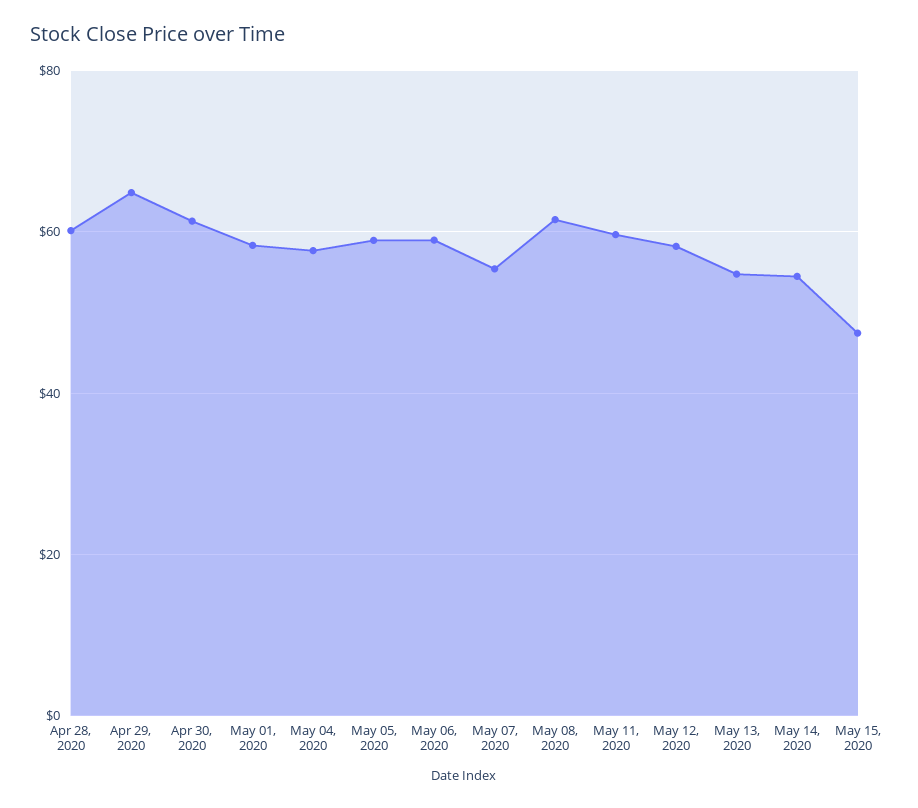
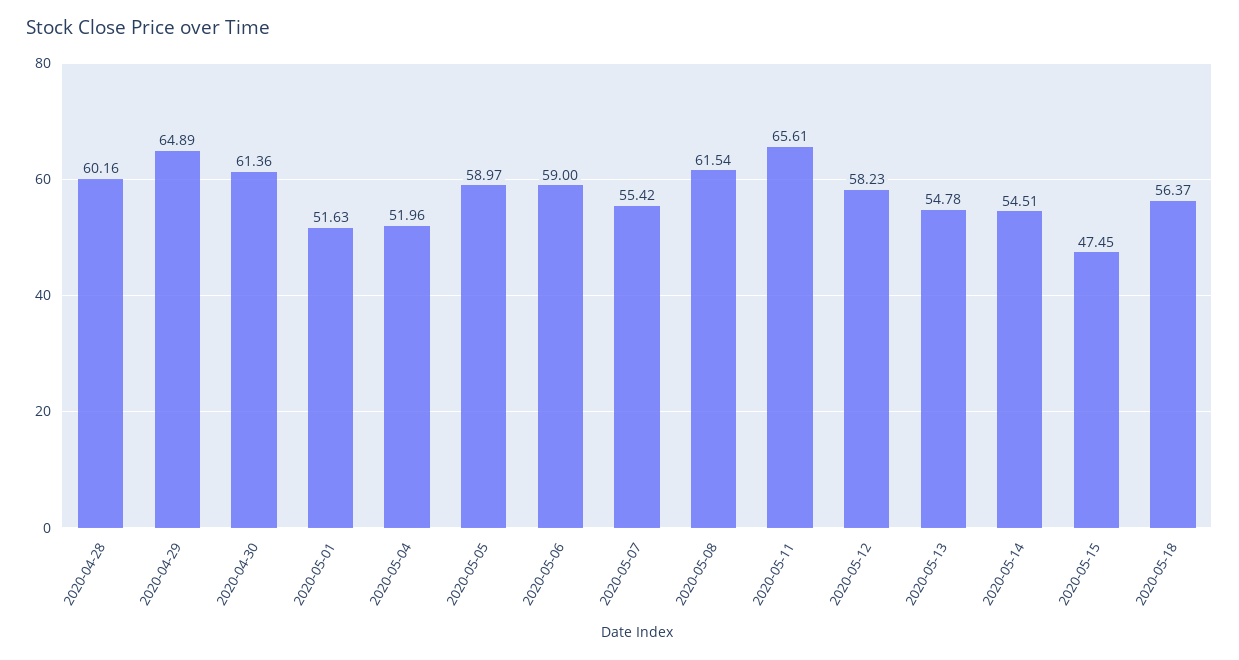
May 01, 2020: 58 -> 51.63
May 04, 2020: 58 -> 51.96
May 11, 2020: 60 -> 65.61
2020-05-18: none -> 56.37

